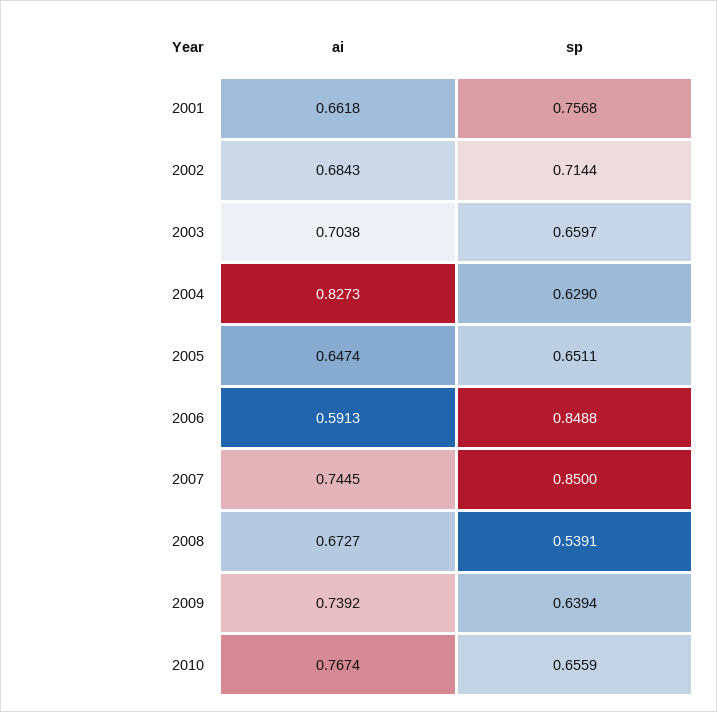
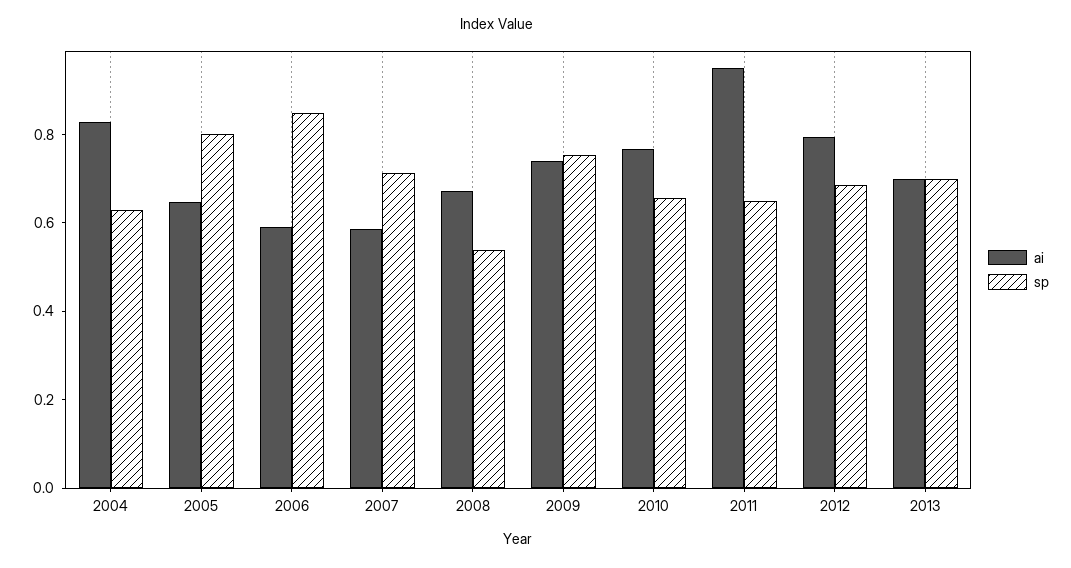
ai, 2001: 0.6618 -> none
sp, 2001: 0.7568 -> none
ai, 2002: 0.6843 -> none
sp, 2002: 0.7144 -> none
ai, 2003: 0.7038 -> none
sp, 2003: 0.6597 -> none
sp, 2005: 0.6511 -> 0.8
ai, 2007: 0.7445 -> 0.6
sp, 2007: 0.85 -> 0.7
sp, 2009: 0.6394 -> 0.75
ai, 2011: none -> 0.95
sp, 2011: none -> 0.65
ai, 2012: none -> 0.8
sp, 2012: none -> 0.7
ai, 2013: none -> 0.7
sp, 2013: none -> 0.7

